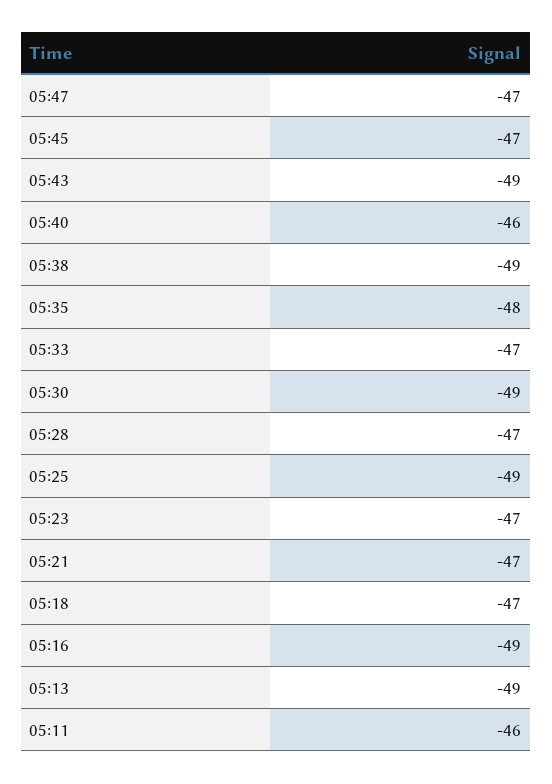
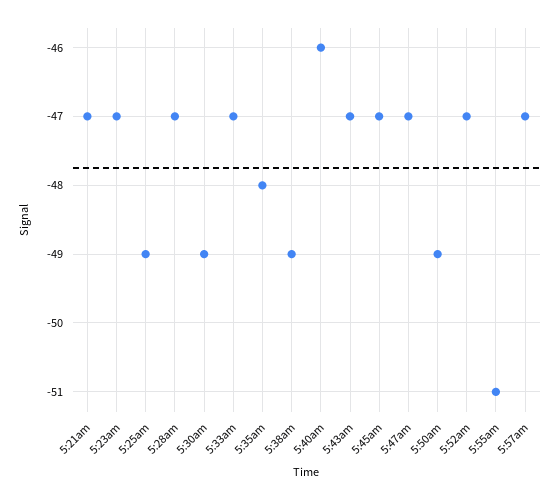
05:43: -49 -> -47
05:18: -47 -> none
05:16: -49 -> none
05:13: -49 -> none
05:11: -46 -> none
5:50am: none -> -49
5:52am: none -> -47
5:55am: none -> -51
5:57am: none -> -47

